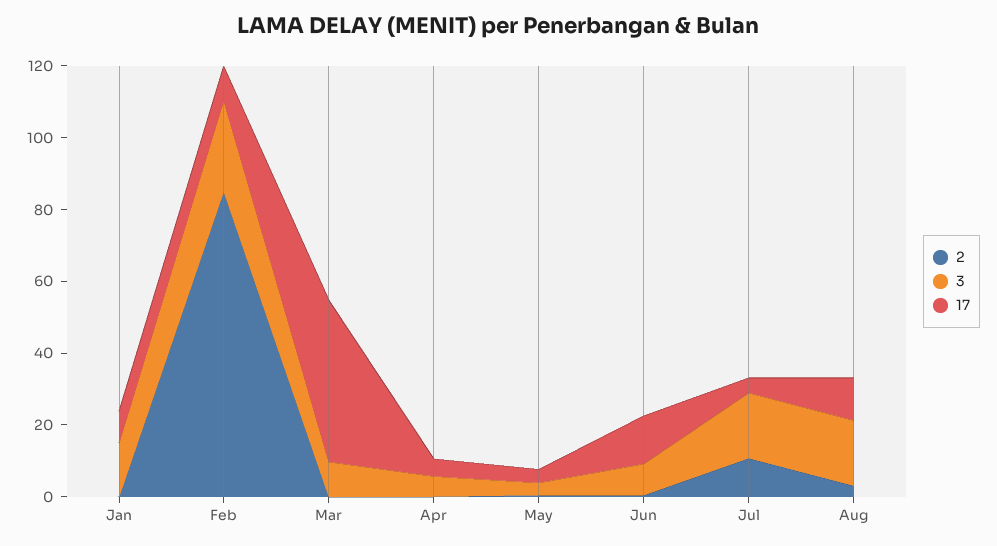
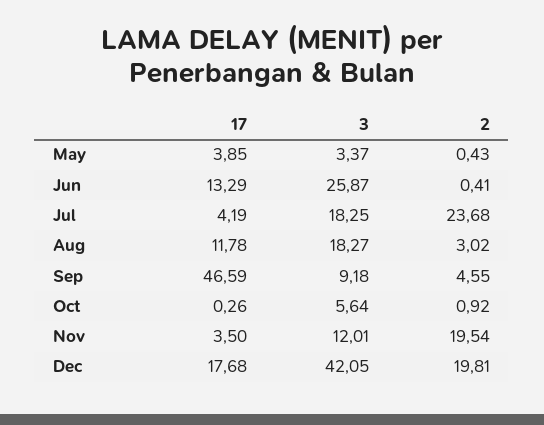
2, Jan: 0 -> none
3, Jan: 15 -> none
17, Jan: 10 -> none
2, Feb: 85 -> none
3, Feb: 25 -> none
17, Feb: 10 -> none
2, Mar: 0 -> none
3, Mar: 10 -> none
17, Mar: 45 -> none
2, Apr: 0 -> none
3, Apr: 5 -> none
17, Apr: 5 -> none
3, Jun: 10 -> 25.87
2, Jul: 10 -> 23.68
17, Sep: none -> 46.59
3, Sep: none -> 9.18
2, Sep: none -> 4.55
17, Oct: none -> 0.26
3, Oct: none -> 5.64
2, Oct: none -> 0.92
17, Nov: none -> 3.5
3, Nov: none -> 12.01
2, Nov: none -> 19.54
17, Dec: none -> 17.68
3, Dec: none -> 42.05
2, Dec: none -> 19.81

